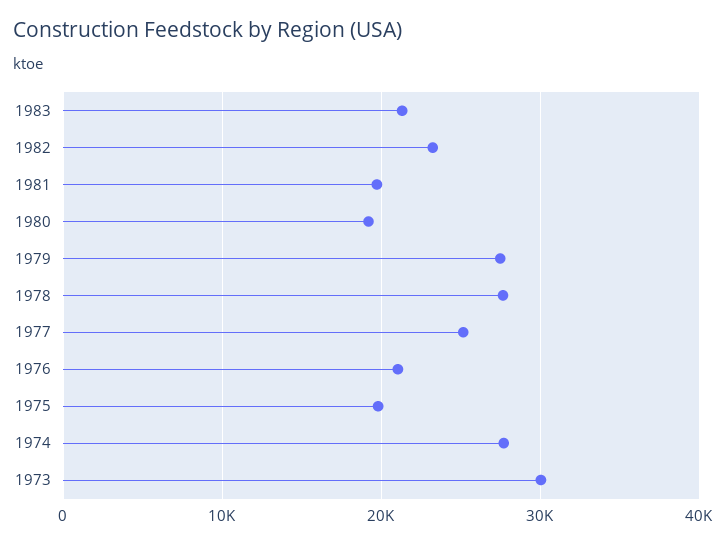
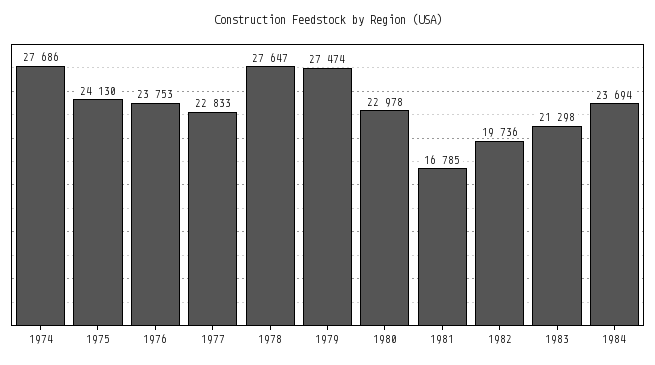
1982: 23000 -> 19736
1981: 20000 -> 16785
1980: 19000 -> 22978
1977: 25000 -> 22833
1976: 21000 -> 23753
1975: 20000 -> 24130
1973: 30000 -> none
1984: none -> 23694

